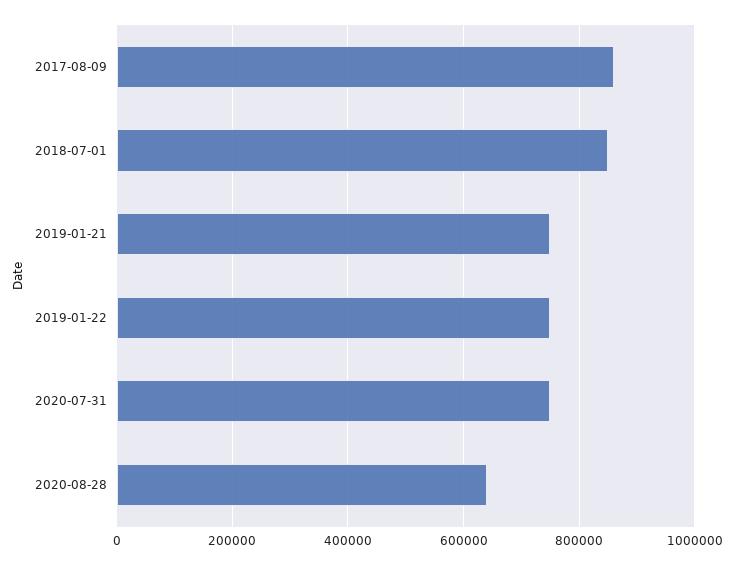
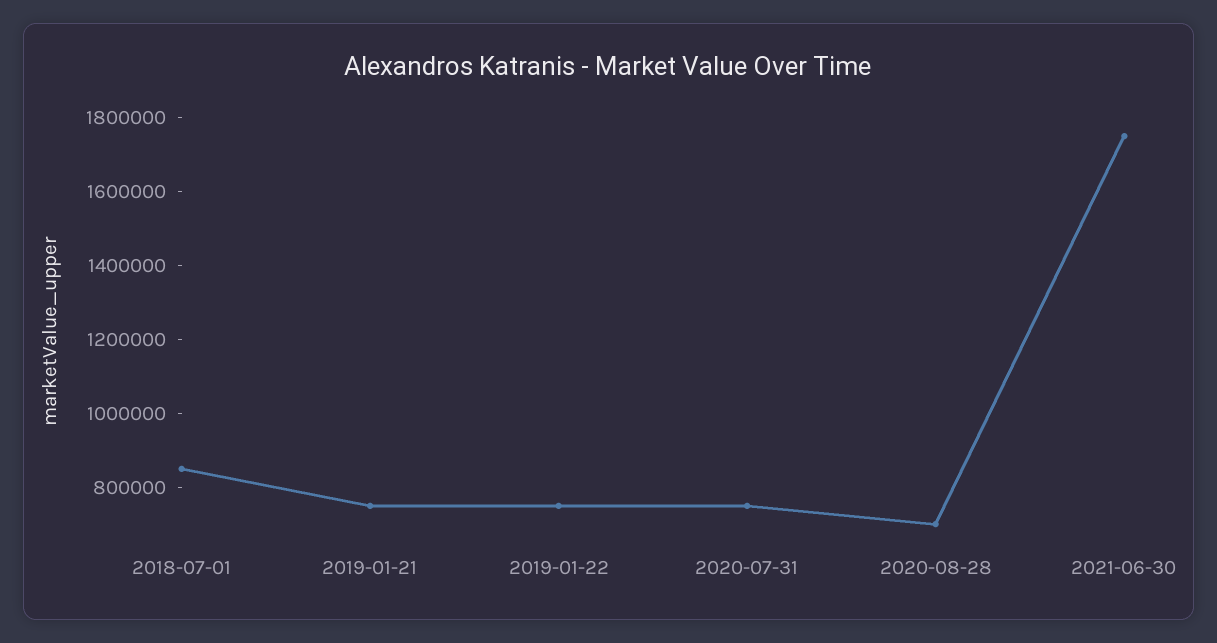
2017-08-09: 860000 -> none
2020-08-28: 640000 -> 700000
2021-06-30: none -> 1750000

